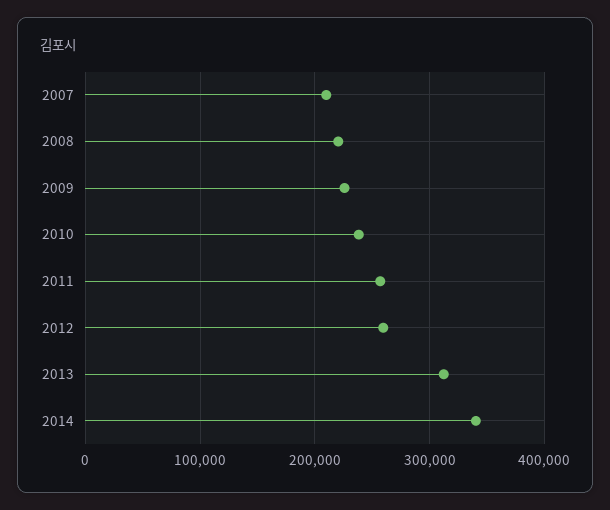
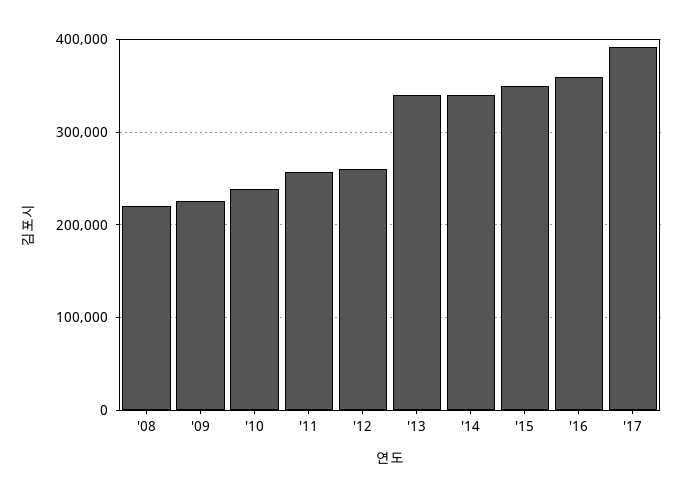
2007: 210000 -> none
2013: 310000 -> 340000
'15: none -> 350000
'16: none -> 360000
'17: none -> 390000

